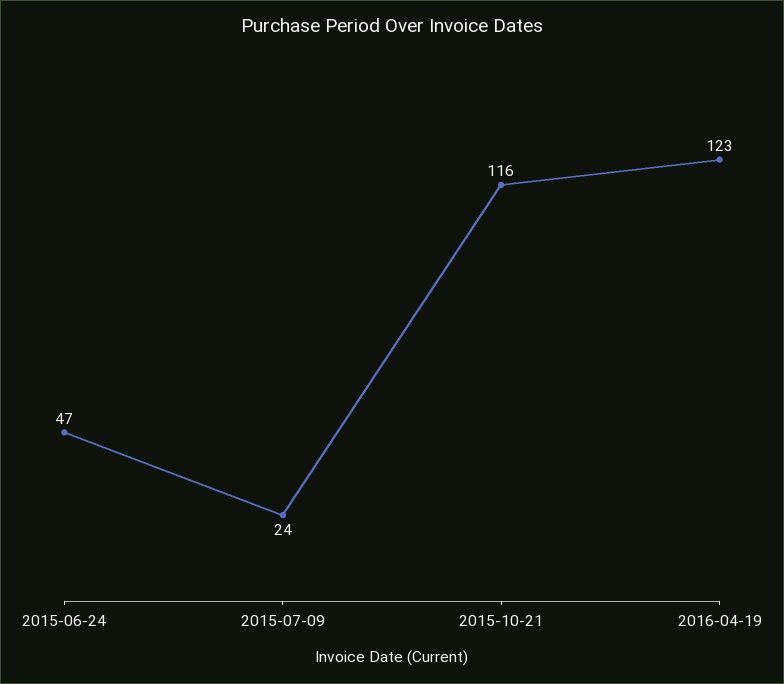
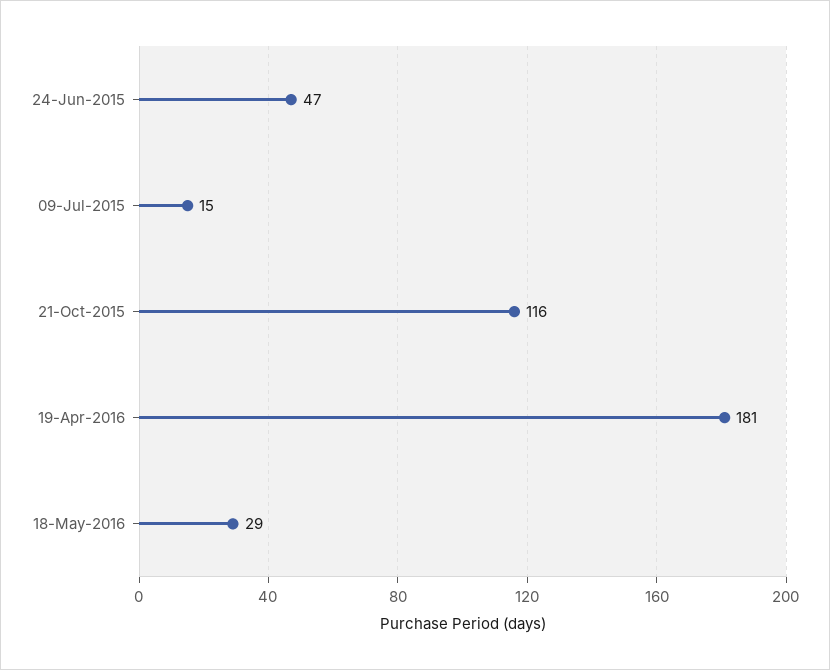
2015-07-09: 24 -> 15
2016-04-19: 123 -> 181
18-May-2016: none -> 29

